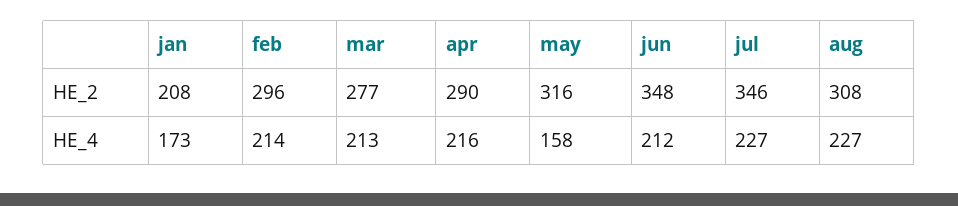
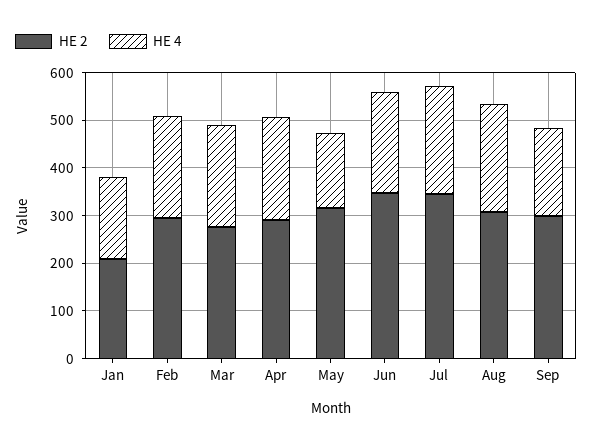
HE_2, Sep: none -> 300
HE_4, Sep: none -> 180

